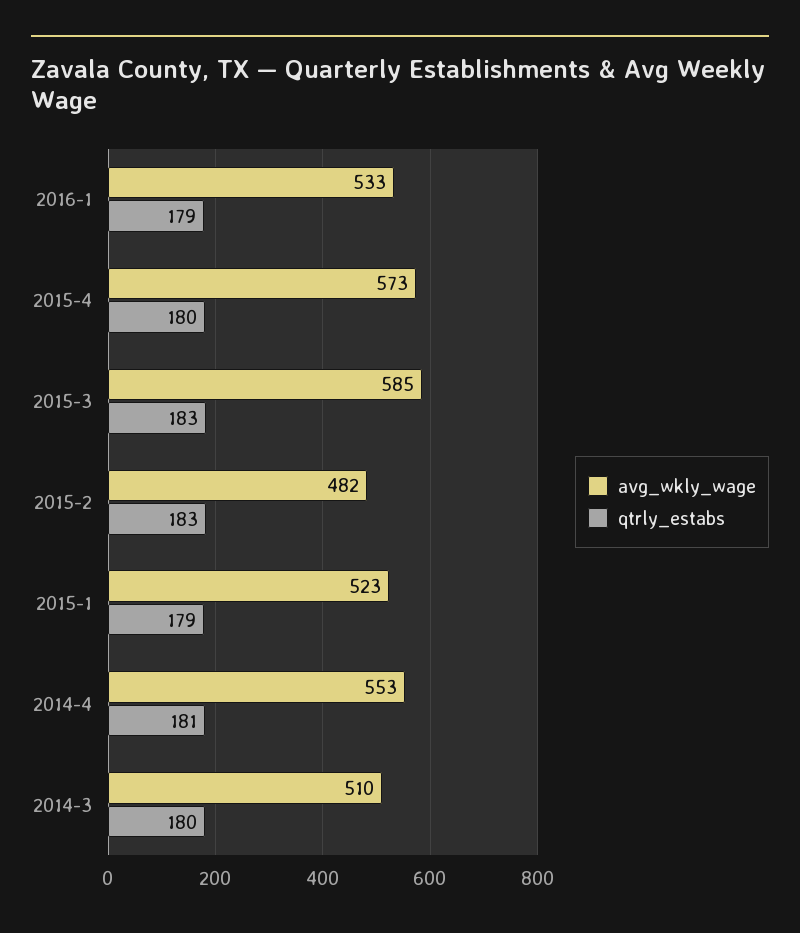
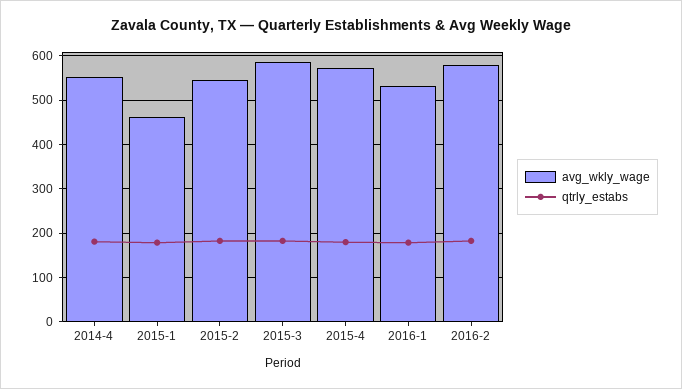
avg_wkly_wage, 2015-2: 482 -> 540
avg_wkly_wage, 2015-1: 523 -> 460
avg_wkly_wage, 2014-3: 510 -> none
qtrly_estabs, 2014-3: 180 -> none
avg_wkly_wage, 2016-2: none -> 580
qtrly_estabs, 2016-2: none -> 180

